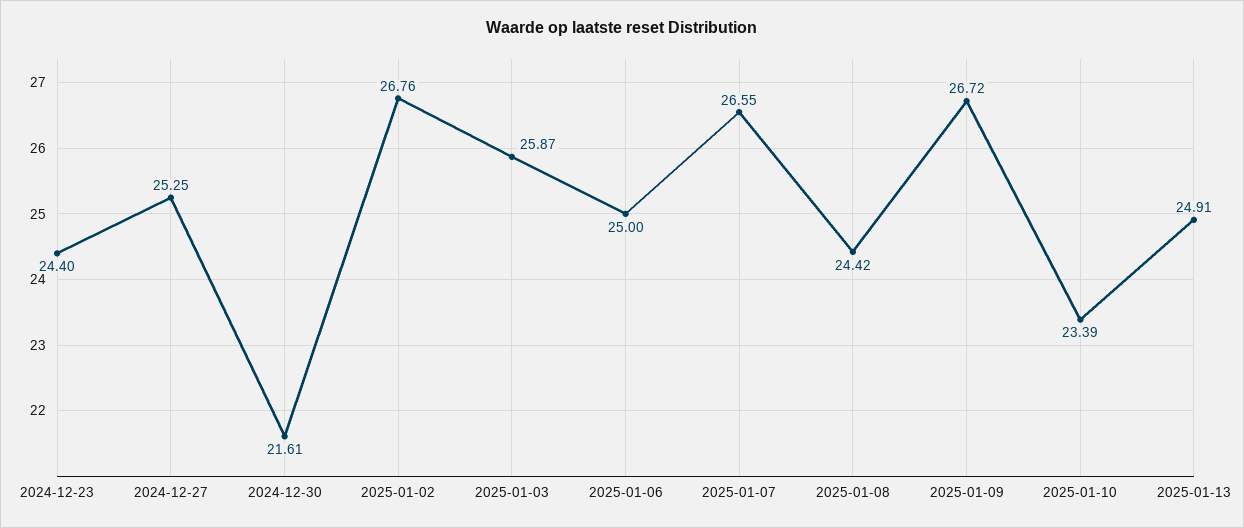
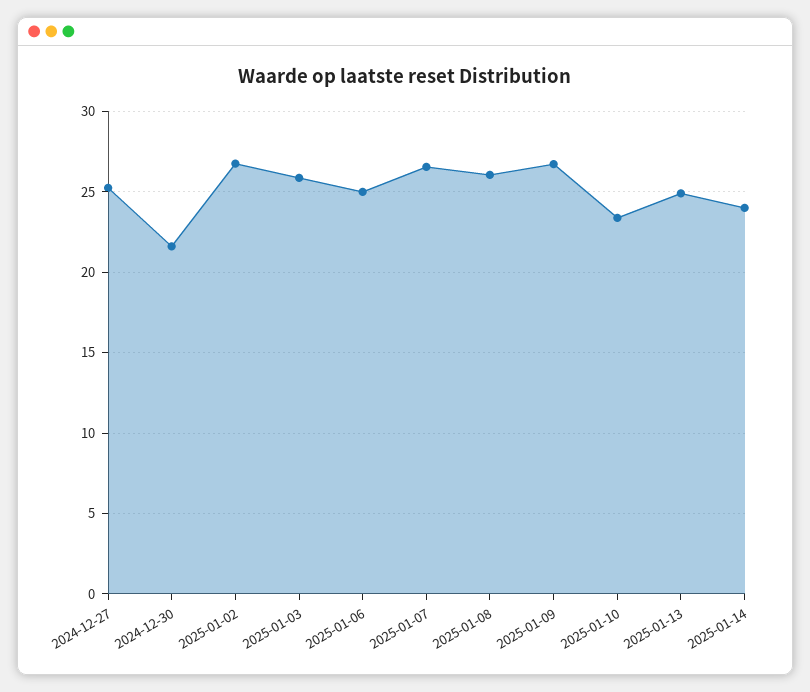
2024-12-23: 24.4 -> none
2025-01-08: 24.42 -> 26
2025-01-14: none -> 24

